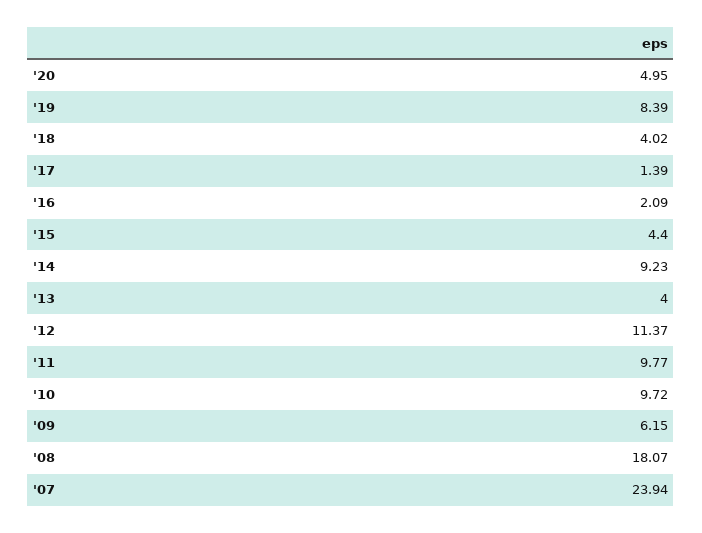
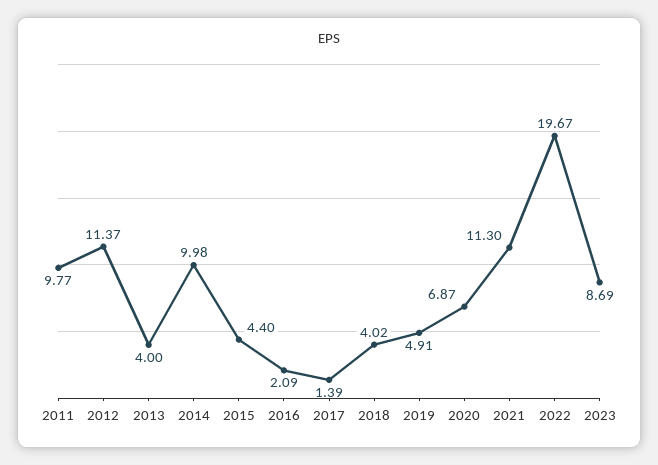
'20: 4.95 -> 6.87
'19: 8.39 -> 4.91
'14: 9.23 -> 9.98
'10: 9.72 -> none
'09: 6.15 -> none
'08: 18.07 -> none
'07: 23.94 -> none
2021: none -> 11.3
2022: none -> 19.67
2023: none -> 8.69

